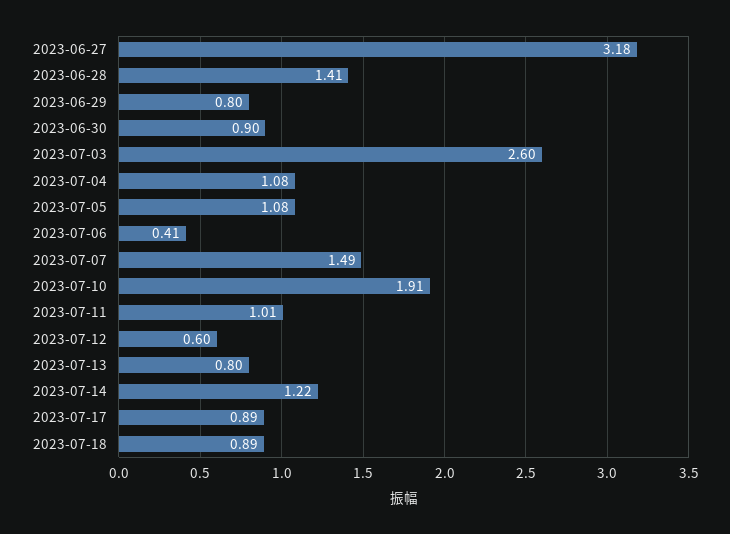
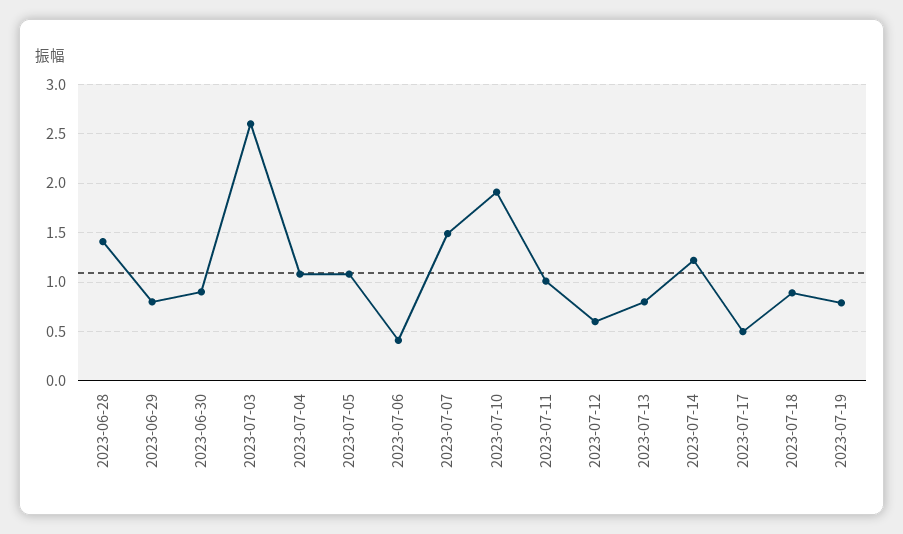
2023-06-27: 3.18 -> none
2023-07-17: 0.89 -> 0.5
2023-07-19: none -> 0.8

